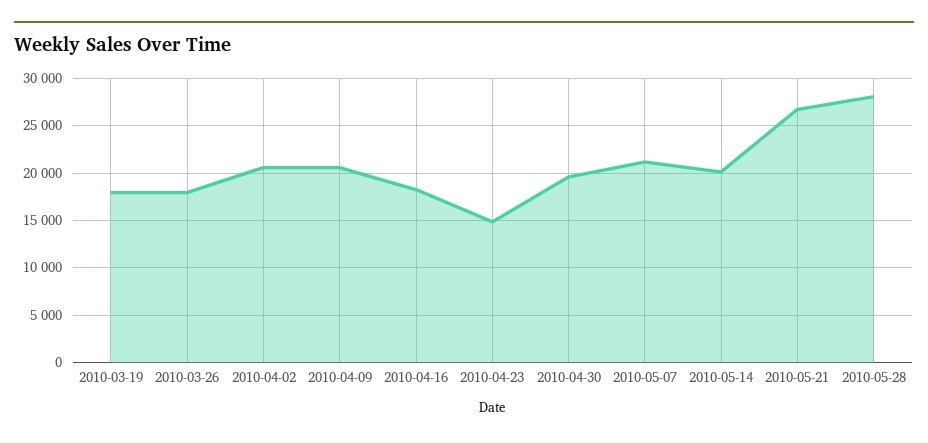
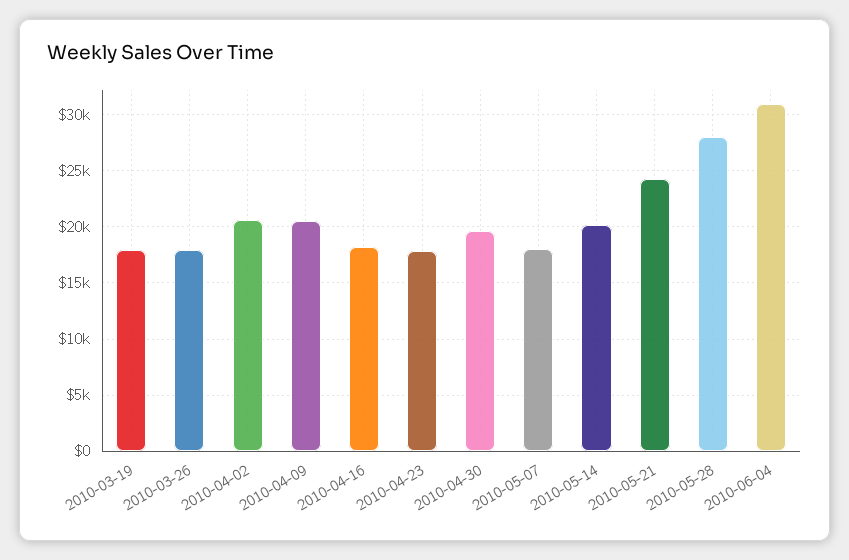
2010-04-23: 15000 -> 18000
2010-05-07: 21000 -> 18000
2010-05-21: 27000 -> 24000
2010-06-04: none -> 31000

